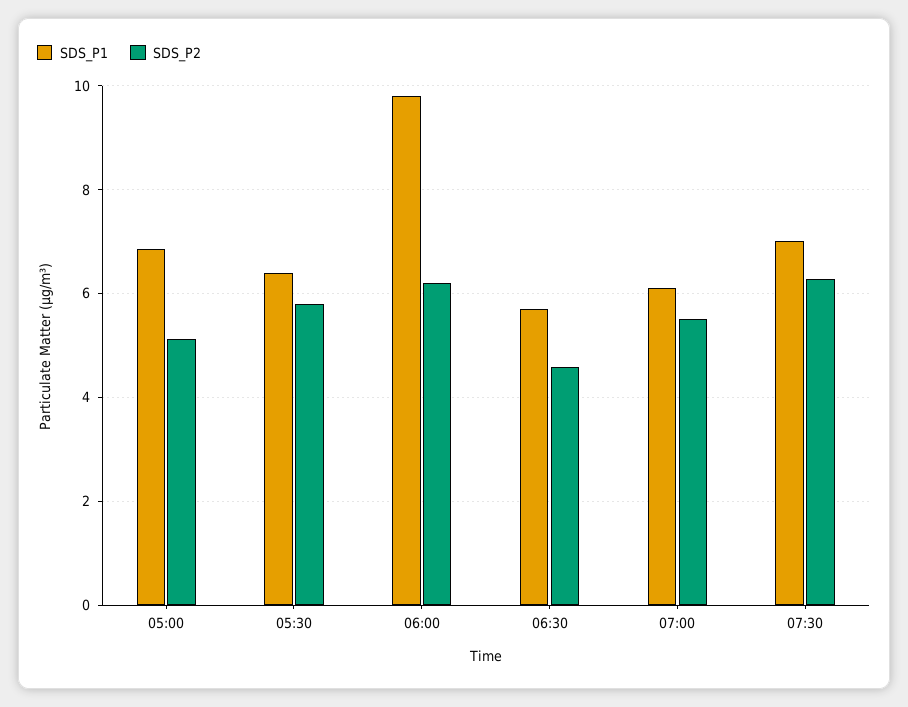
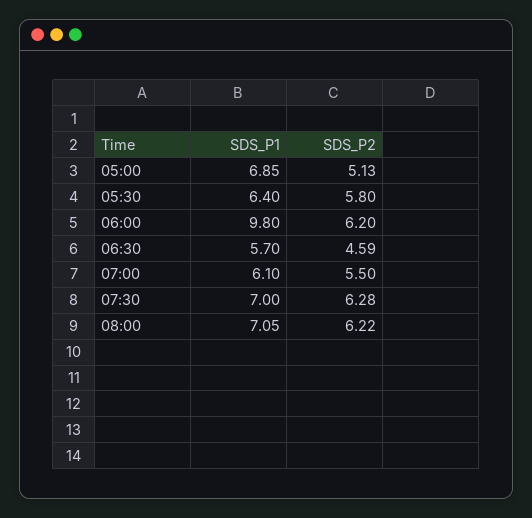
SDS_P1, 08:00: none -> 7.05
SDS_P2, 08:00: none -> 6.22

